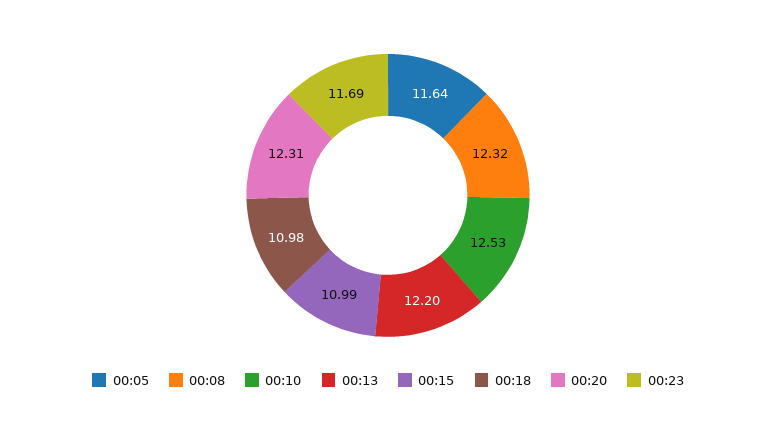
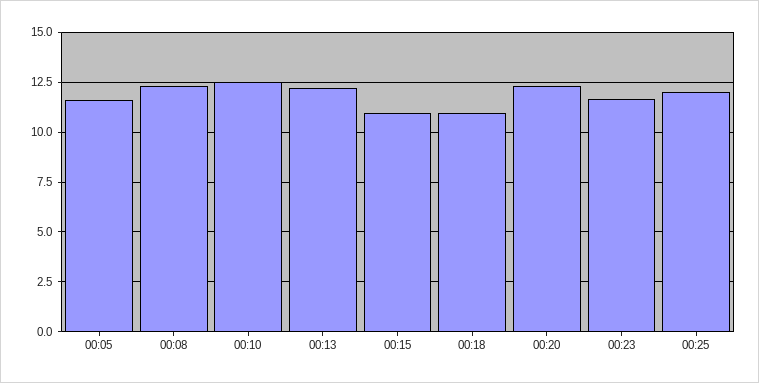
00:25: none -> 12

